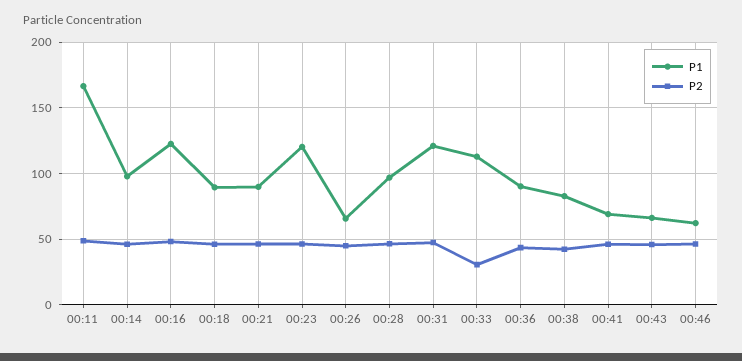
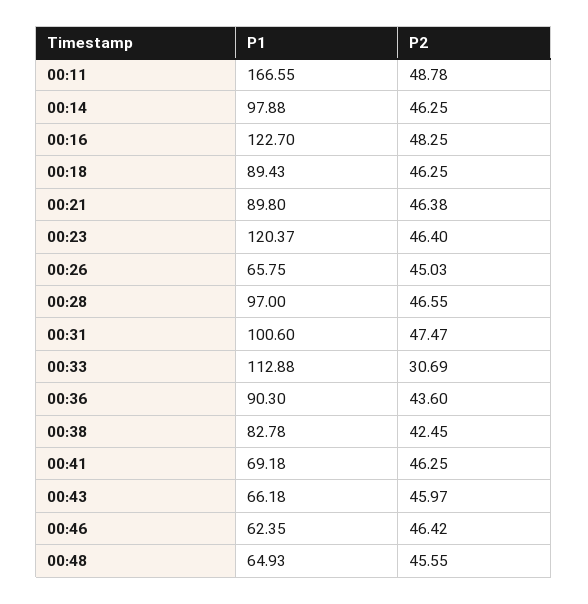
P1, 00:31: 120 -> 100.6
P1, 00:48: none -> 64.93
P2, 00:48: none -> 45.55

